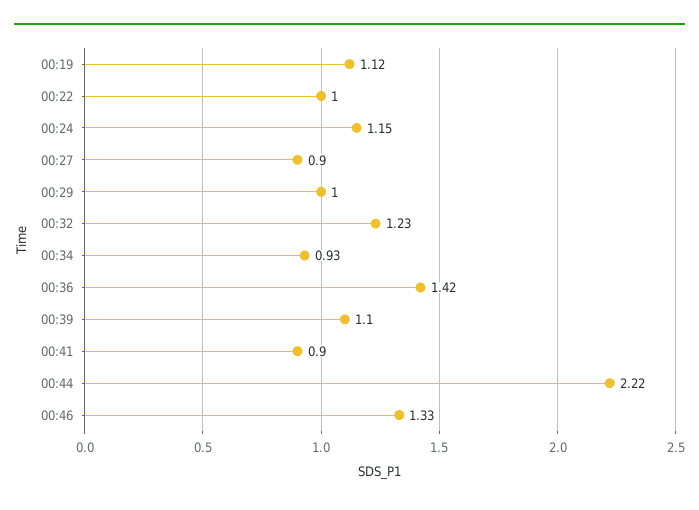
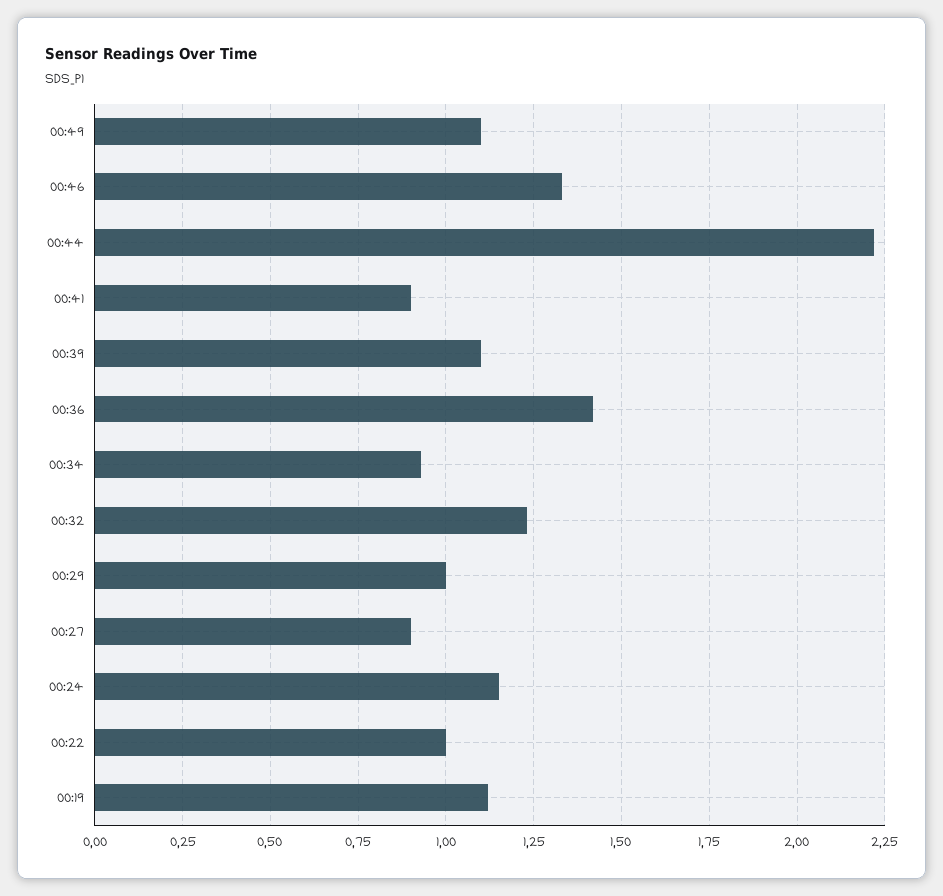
00:49: none -> 1.1

